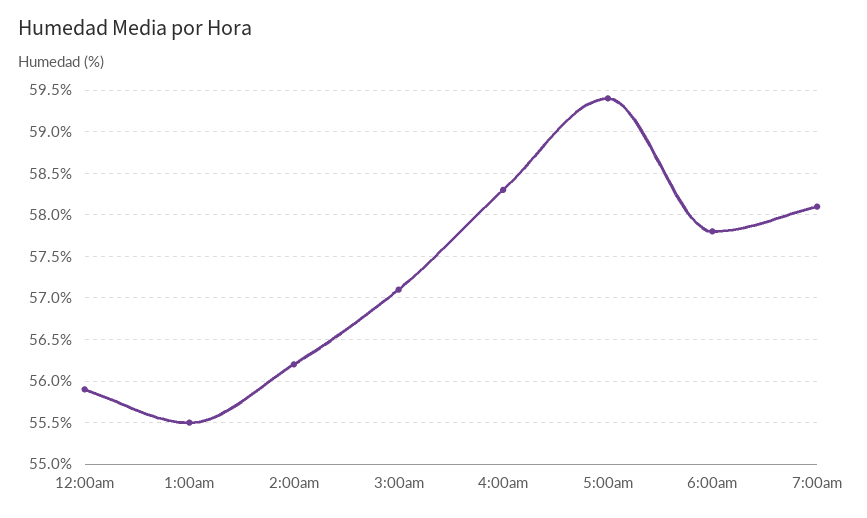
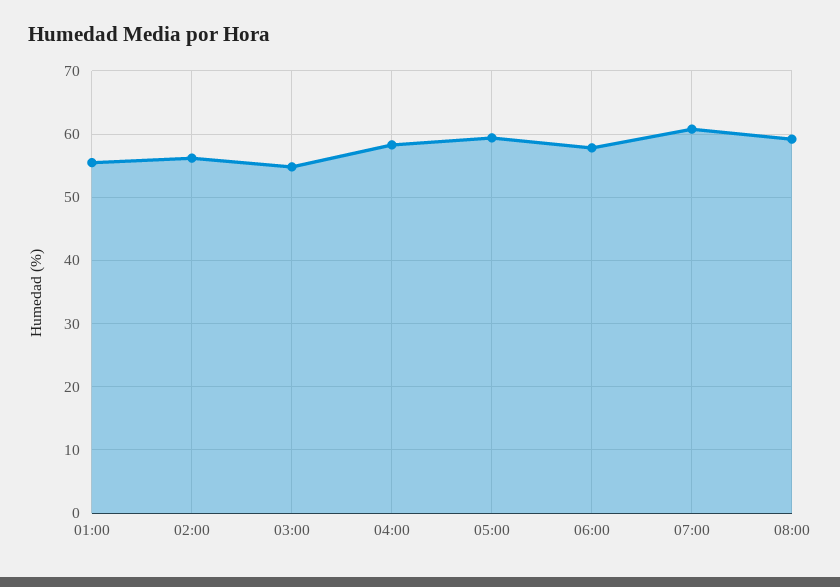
12:00am: 55.9 -> none
3:00am: 57.1 -> 55
7:00am: 58.1 -> 61
08:00: none -> 59

